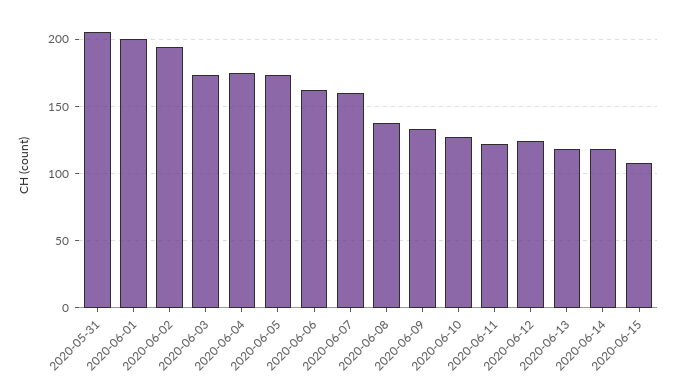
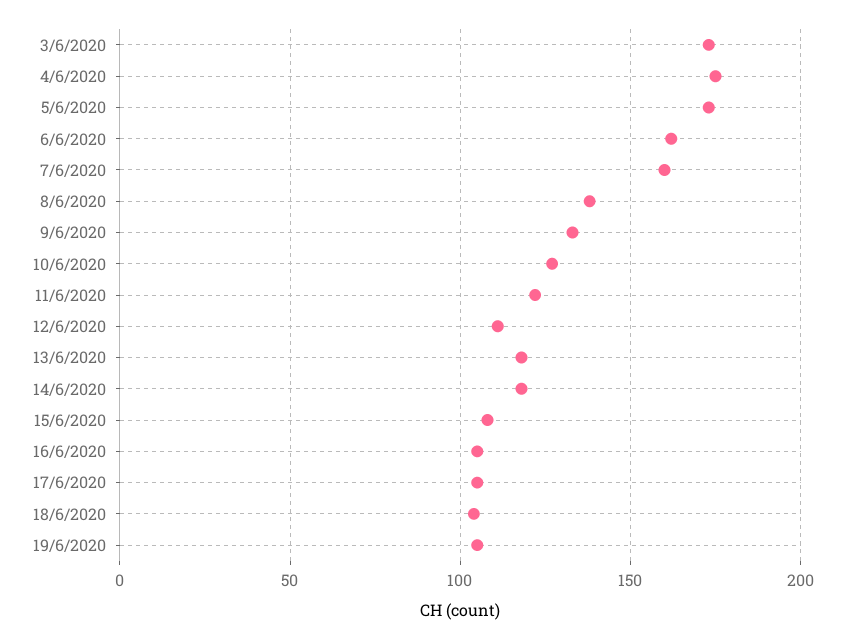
2020-05-31: 205 -> none
2020-06-01: 200 -> none
2020-06-02: 195 -> none
2020-06-12: 125 -> 110
16/6/2020: none -> 105
17/6/2020: none -> 105
18/6/2020: none -> 105
19/6/2020: none -> 105

